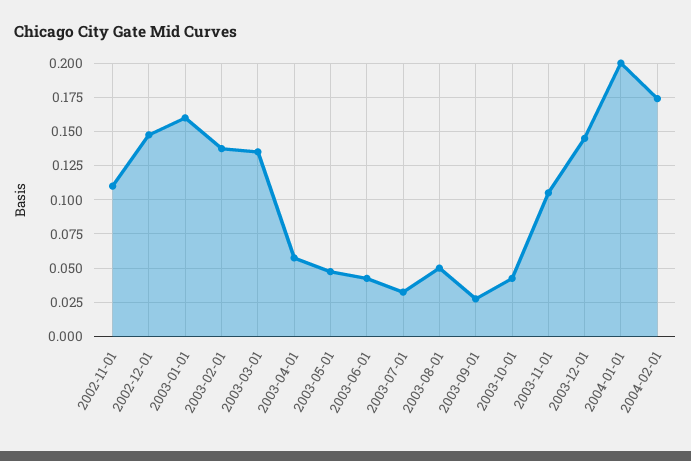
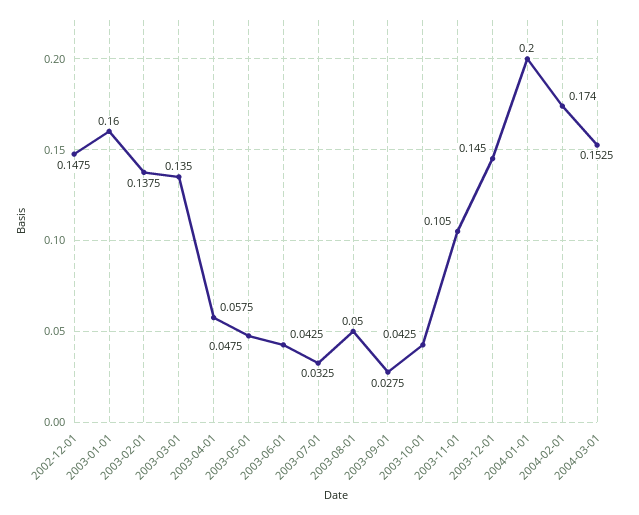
2002-11-01: 0.11 -> none
2004-03-01: none -> 0.1525

